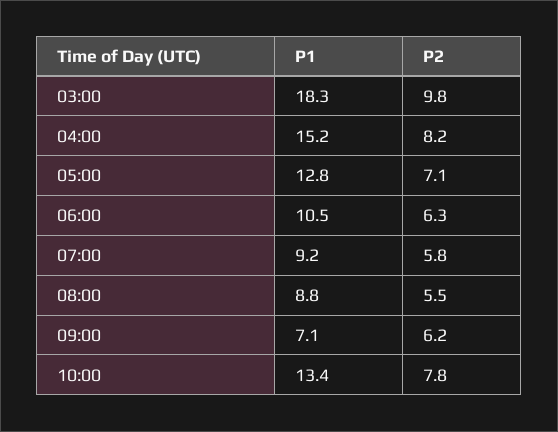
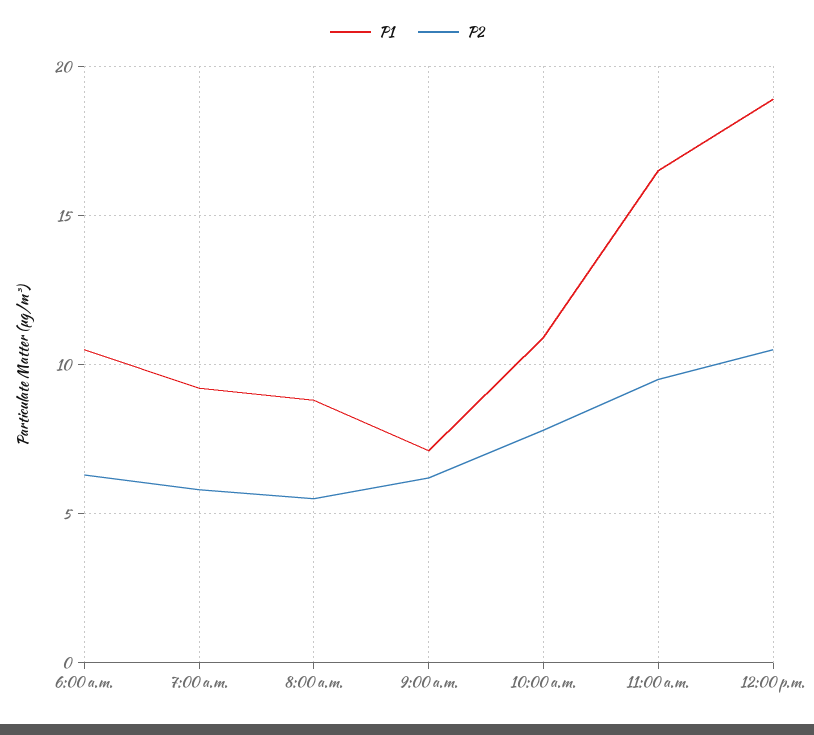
P1, 03:00: 18.3 -> none
P2, 03:00: 9.8 -> none
P1, 04:00: 15.2 -> none
P2, 04:00: 8.2 -> none
P1, 05:00: 12.8 -> none
P2, 05:00: 7.1 -> none
P1, 10:00: 13.4 -> 11
P1, 11:00 a.m.: none -> 16.5
P2, 11:00 a.m.: none -> 9.5
P1, 12:00 p.m.: none -> 19
P2, 12:00 p.m.: none -> 10.5

